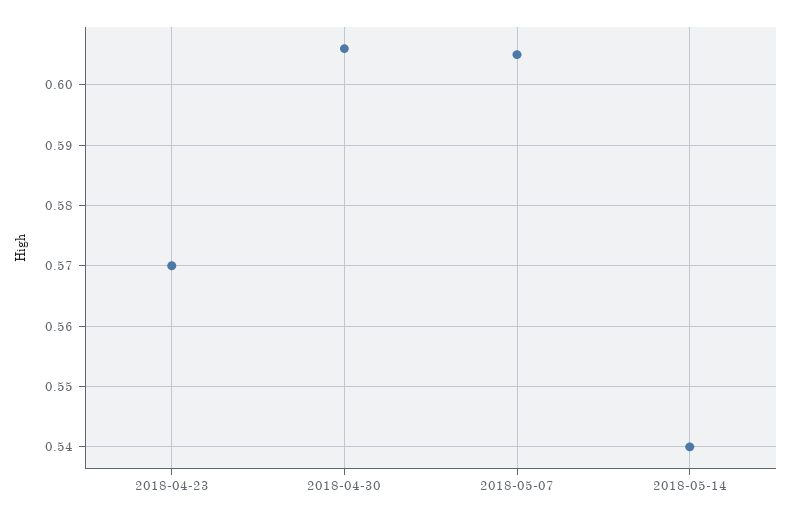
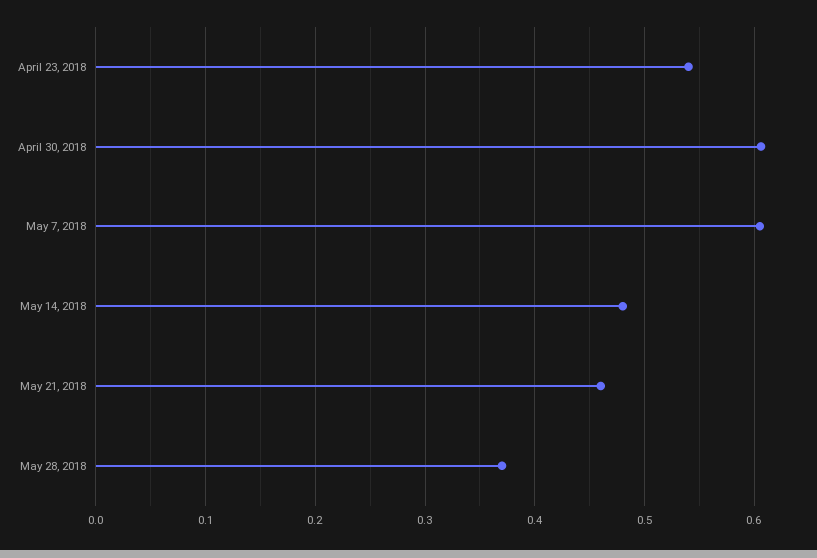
2018-04-23: 0.57 -> 0.54
2018-05-14: 0.54 -> 0.48
May 21, 2018: none -> 0.46
May 28, 2018: none -> 0.37

